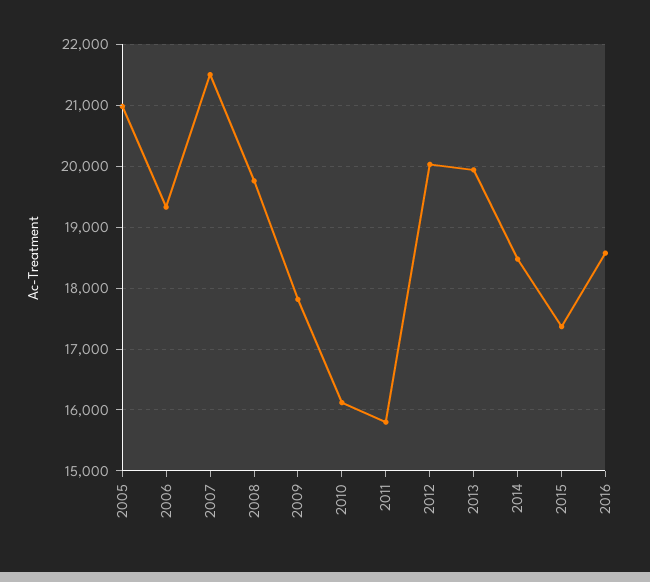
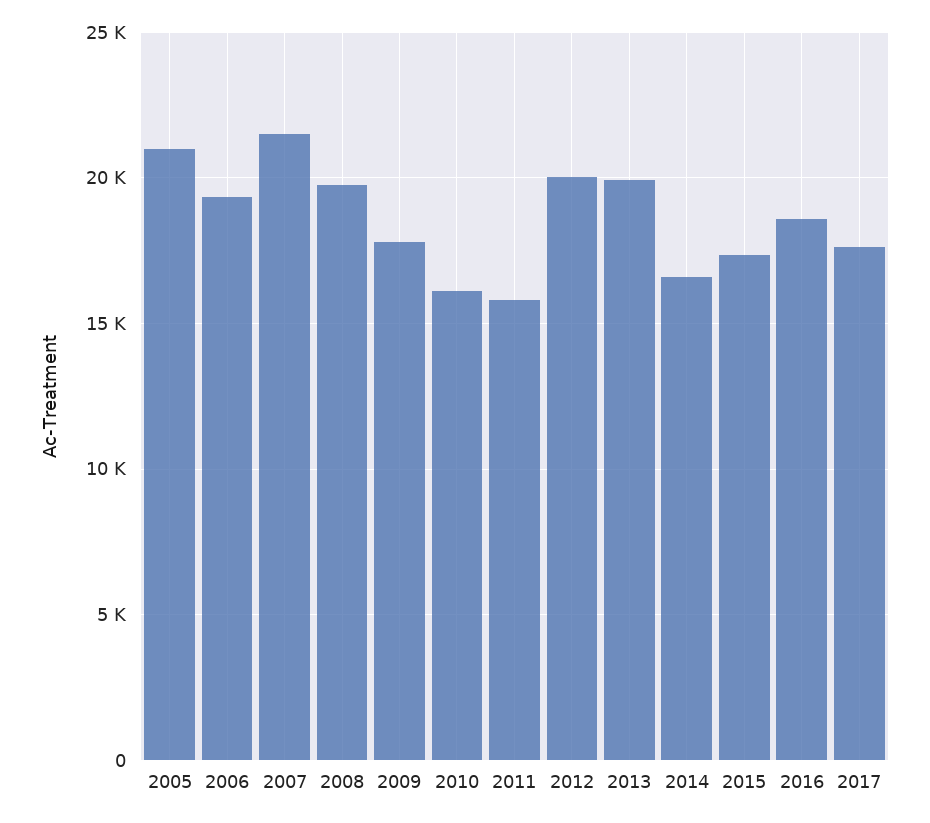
2014: 18500 -> 16500
2017: none -> 17500

